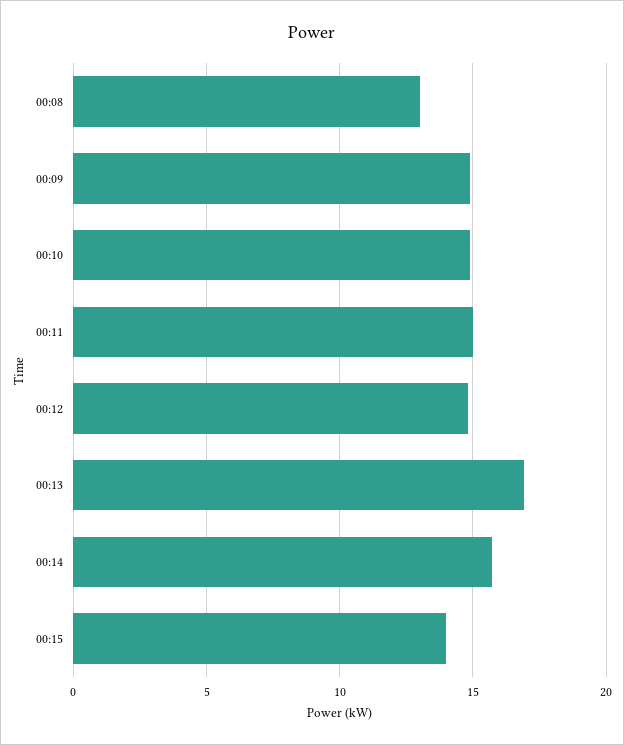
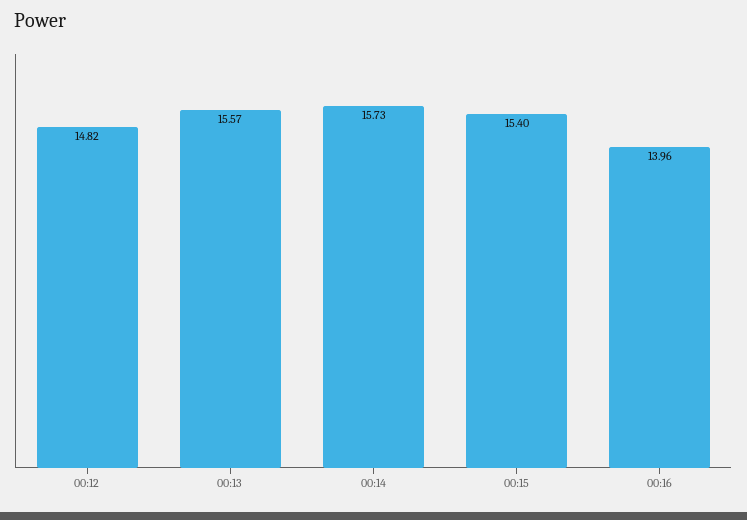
00:08: 13 -> none
00:09: 15 -> none
00:10: 15 -> none
00:11: 15 -> none
00:13: 17 -> 15.57
00:15: 14 -> 15.4
00:16: none -> 13.96

